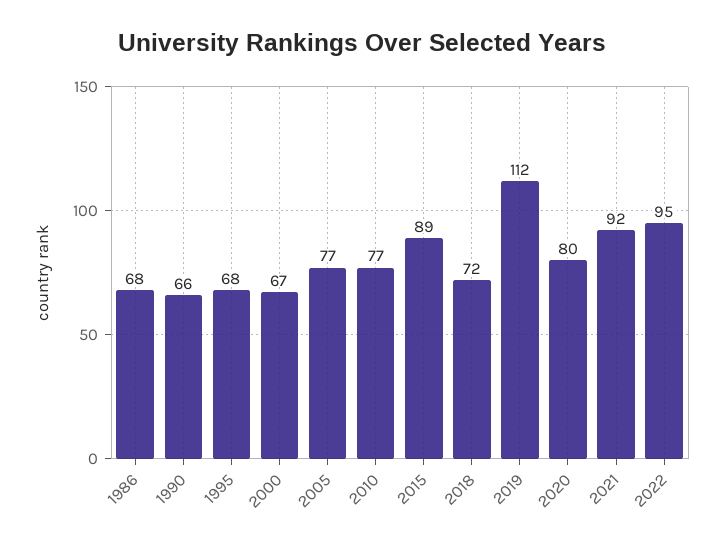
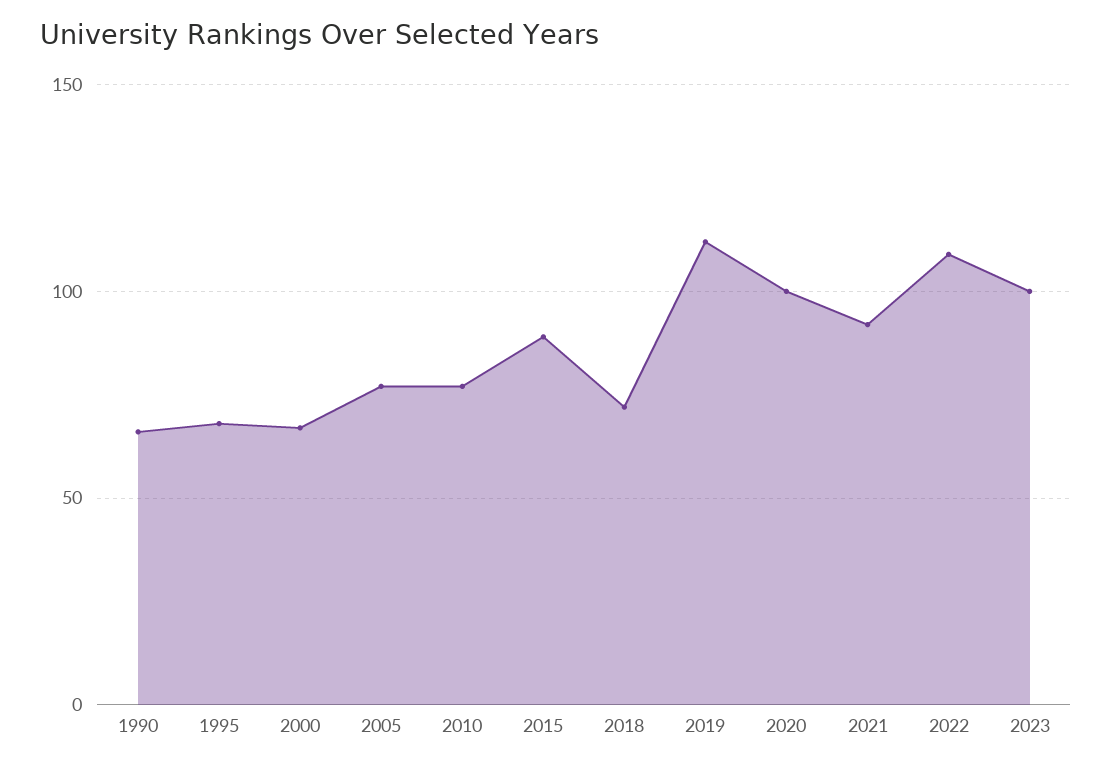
1986: 68 -> none
2020: 80 -> 100
2022: 95 -> 110
2023: none -> 100

